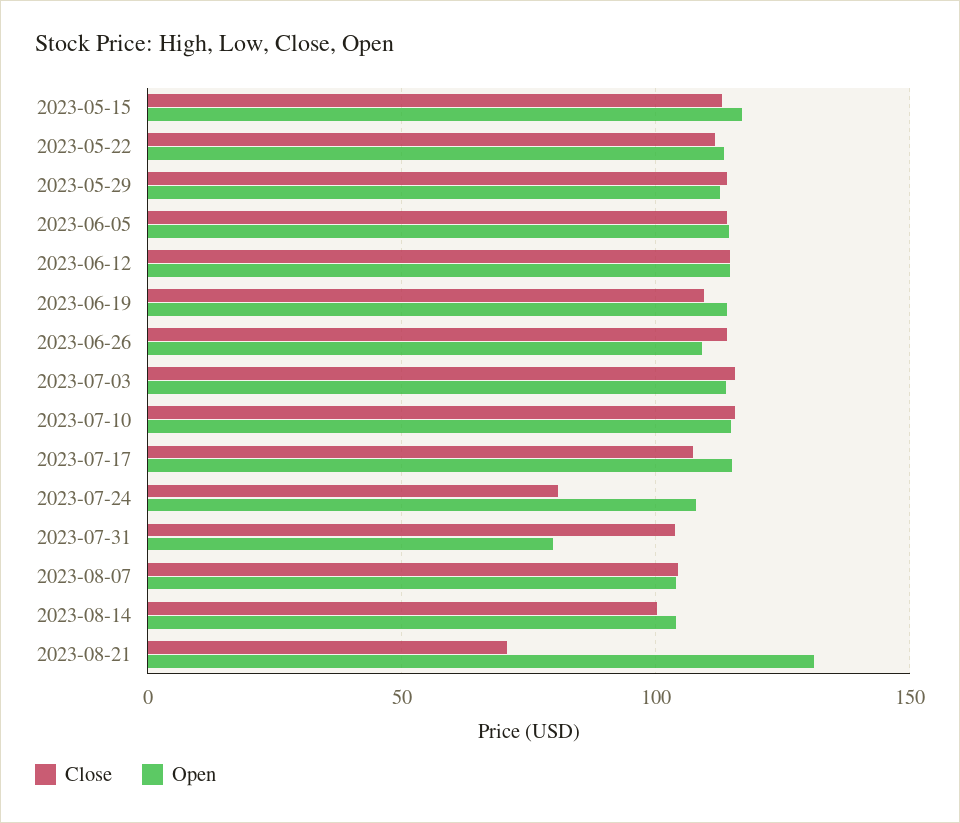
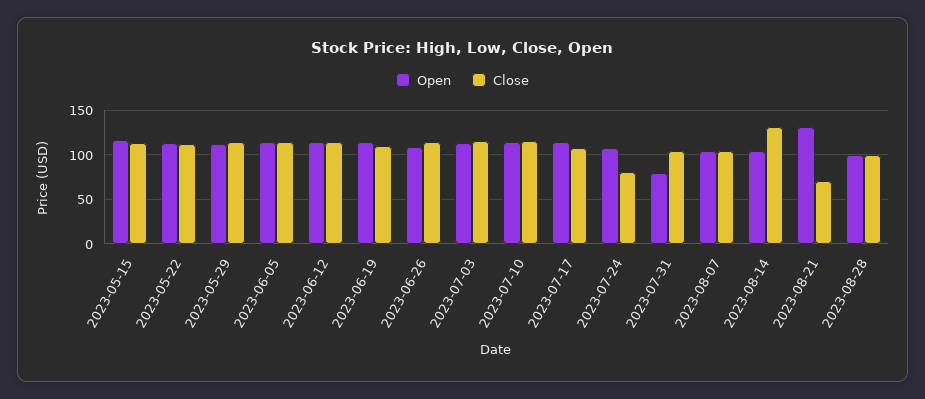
Close, 2023-08-14: 100 -> 130
Open, 2023-08-28: none -> 100
Close, 2023-08-28: none -> 100

